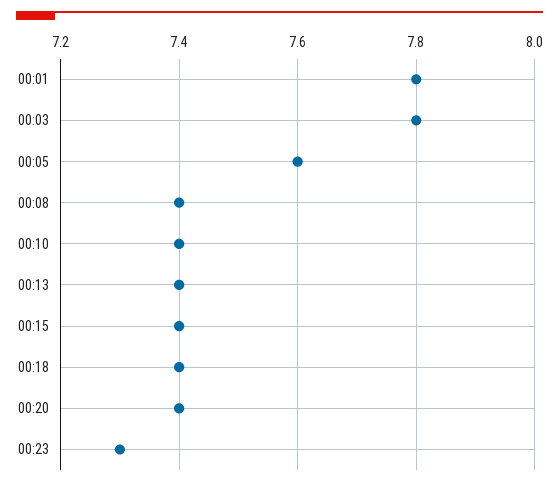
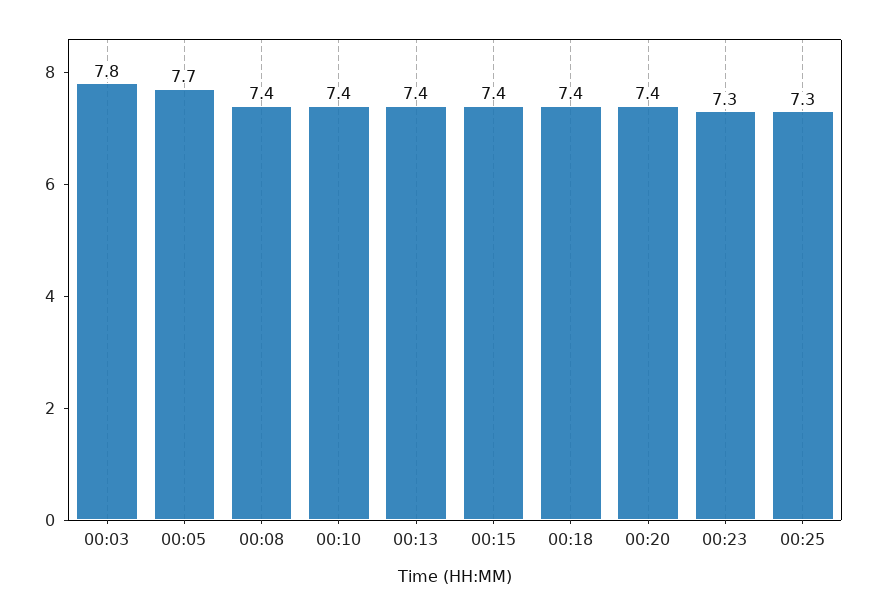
00:01: 7.8 -> none
00:05: 7.6 -> 7.7
00:25: none -> 7.3

